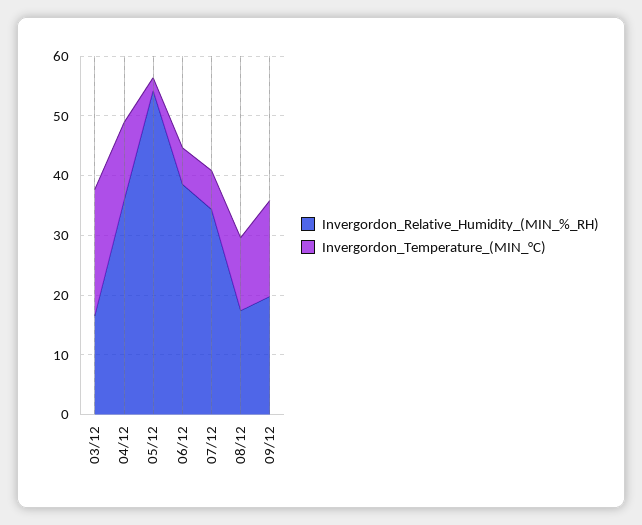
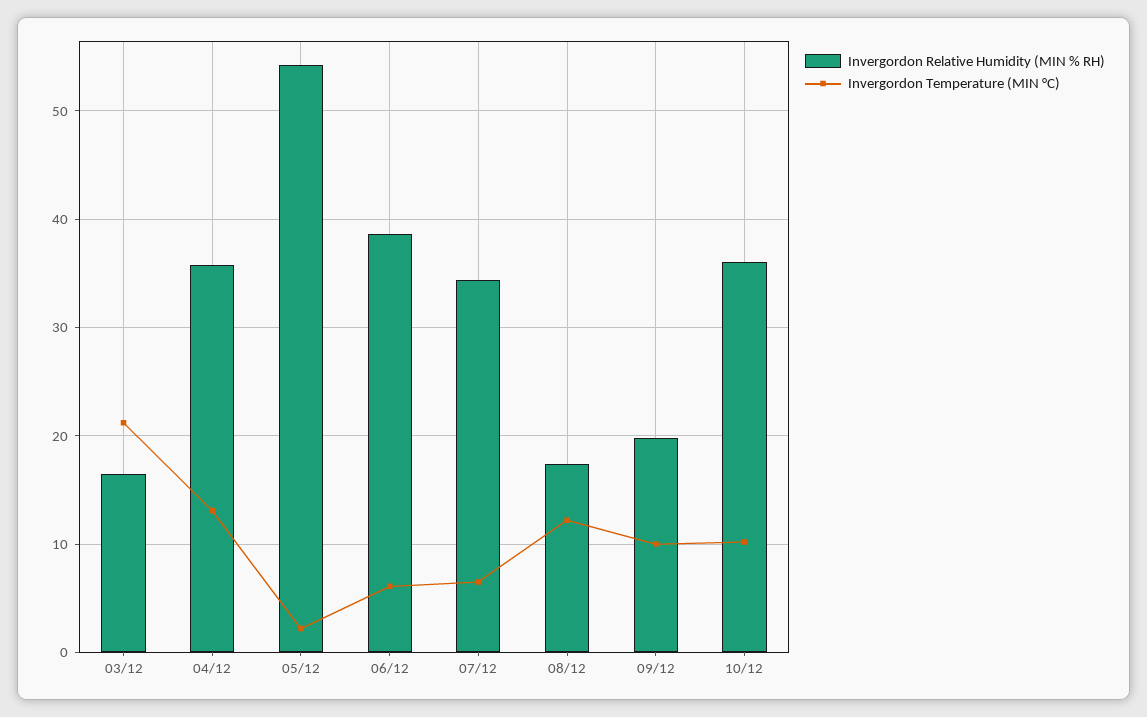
Invergordon_Temperature_(MIN_°C), 09/12: 16 -> 10
Invergordon_Relative_Humidity_(MIN_%_RH), 10/12: none -> 36
Invergordon_Temperature_(MIN_°C), 10/12: none -> 10

